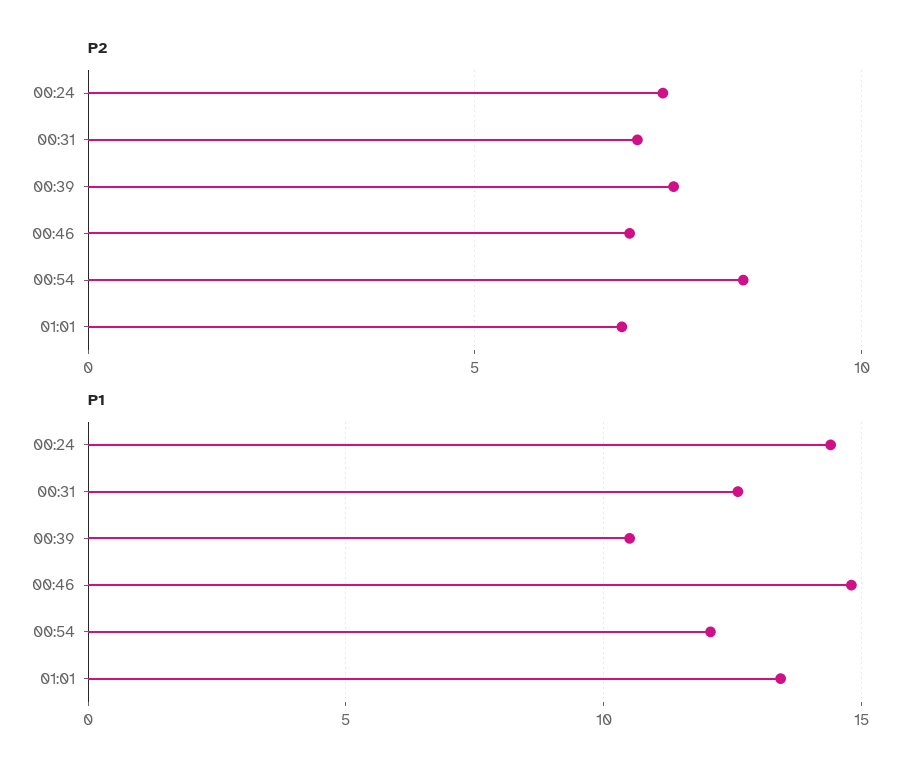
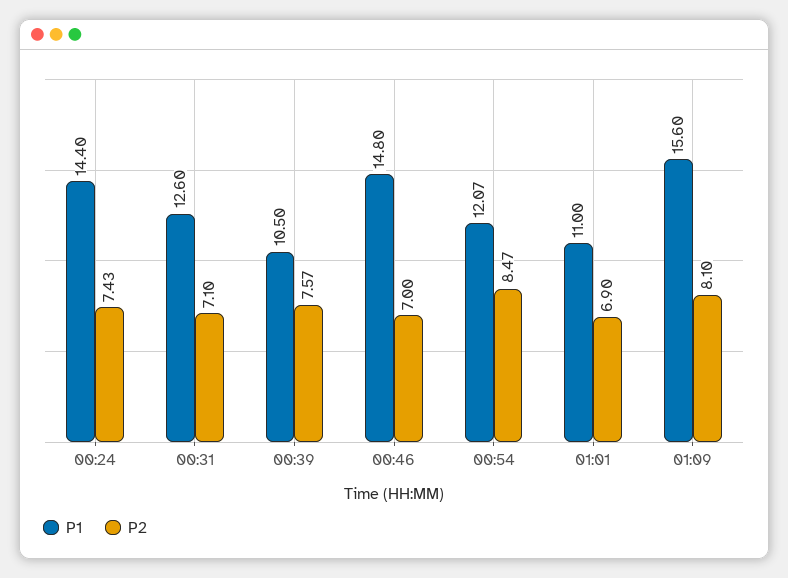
P1, 01:01: 13.5 -> 11
P1, 01:09: none -> 15.6
P2, 01:09: none -> 8.1

